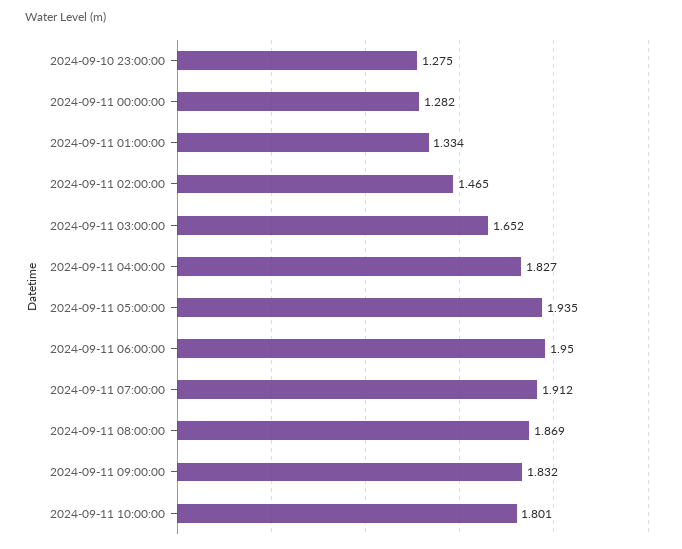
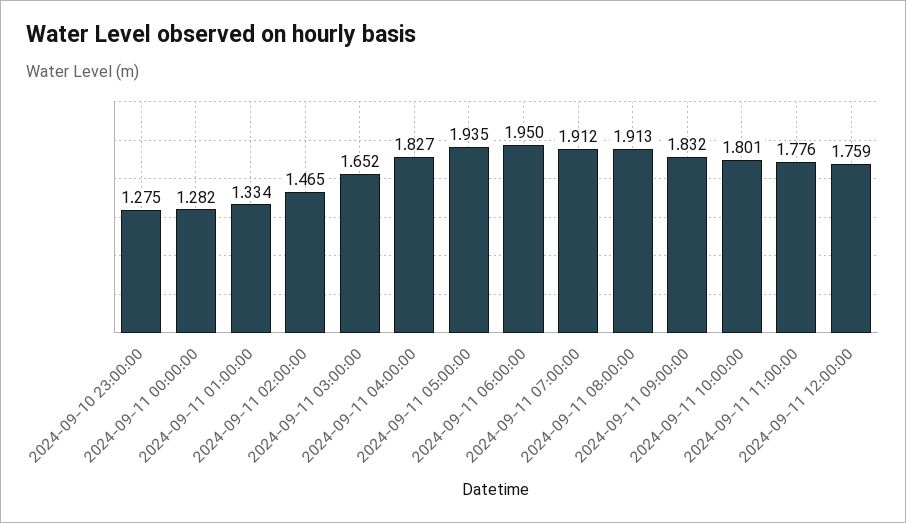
2024-09-11 08:00:00: 1.869 -> 1.913
2024-09-11 11:00:00: none -> 1.776
2024-09-11 12:00:00: none -> 1.759

